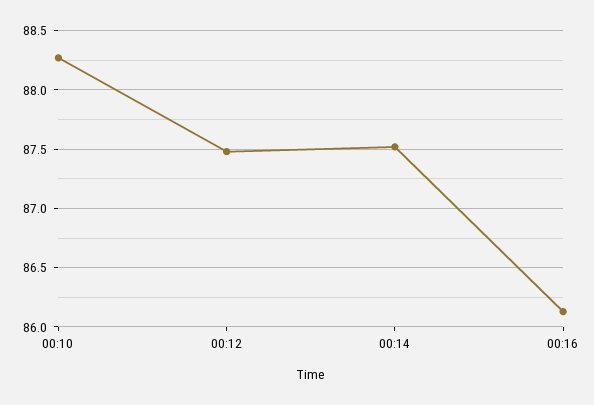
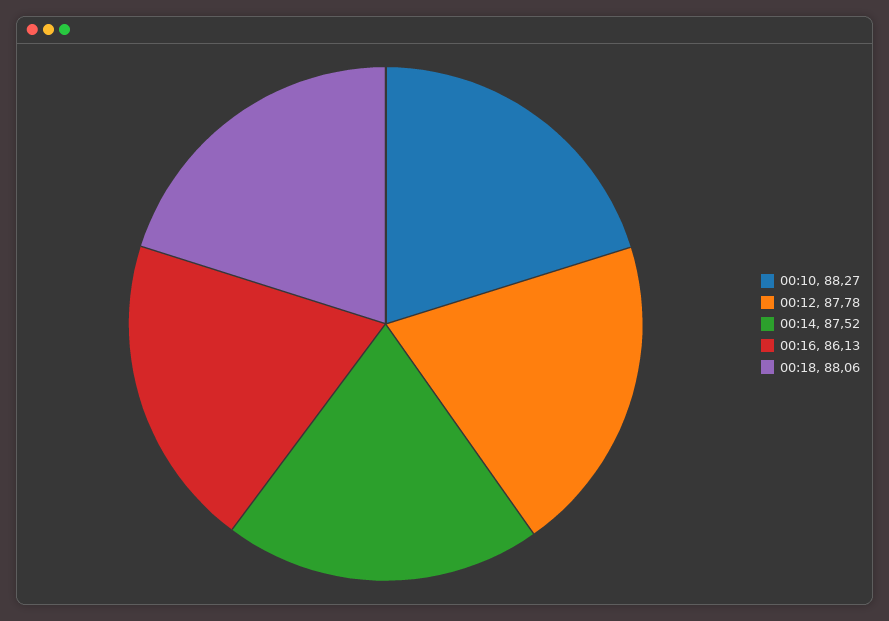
00:12: 87.5 -> 87.78
00:18: none -> 88.06

